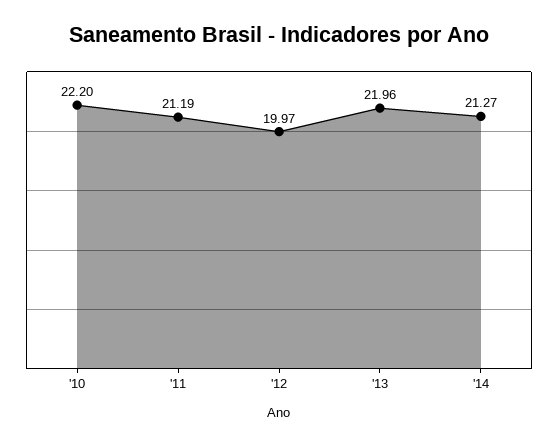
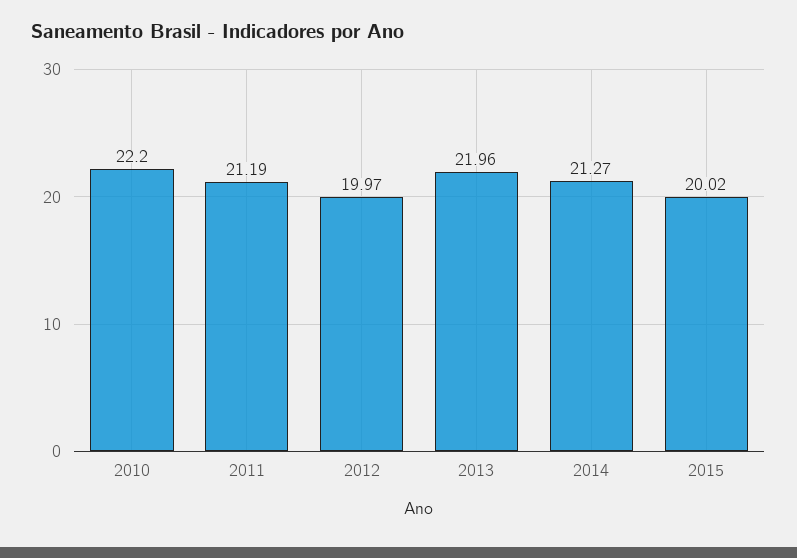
2015: none -> 20.02

